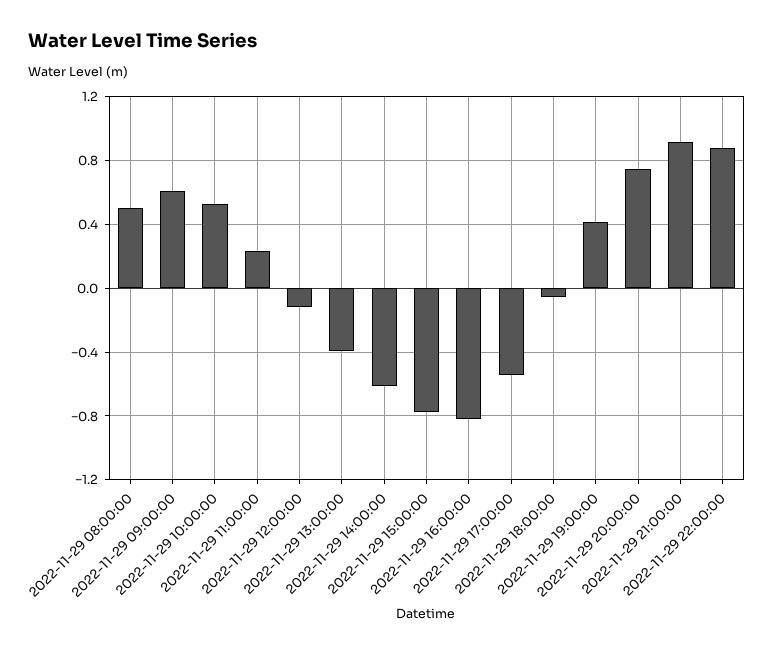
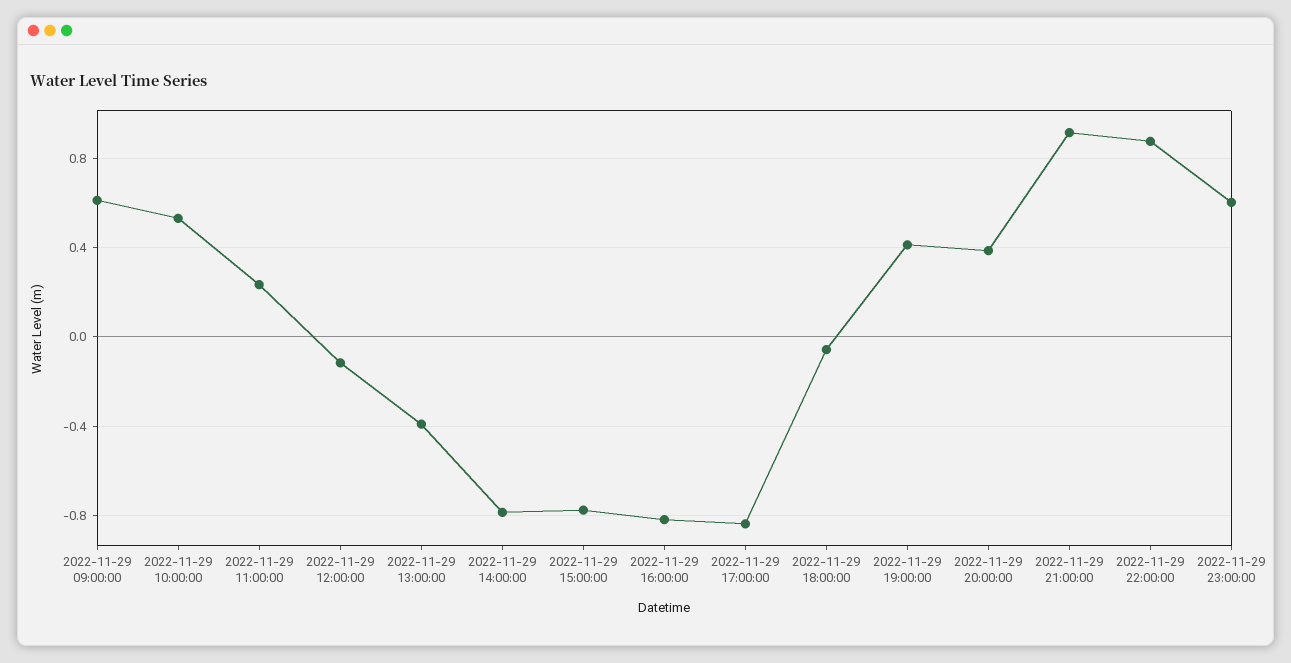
2022-11-29 08:00:00: 0.5 -> none
2022-11-29 14:00:00: -0.6 -> -0.8
2022-11-29 17:00:00: -0.55 -> -0.85
2022-11-29 20:00:00: 0.75 -> 0.4
2022-11-29 23:00:00: none -> 0.6

